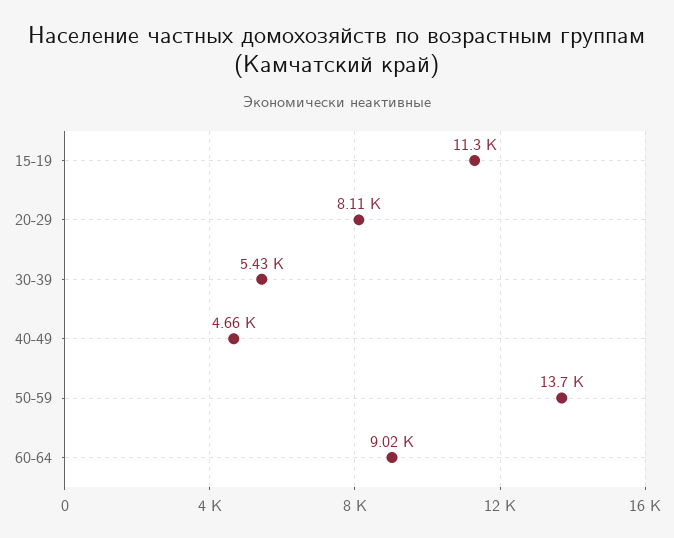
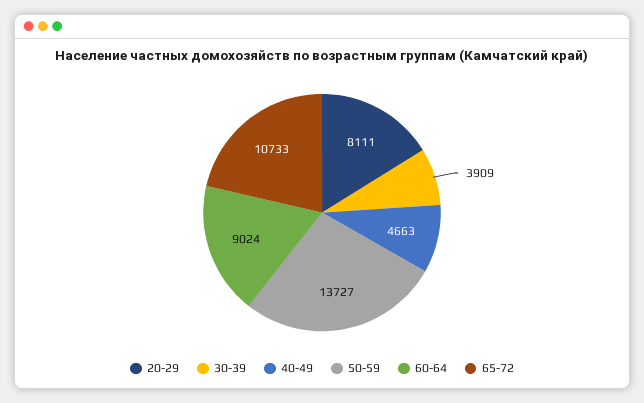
15-19: 11300 -> none
30-39: 5430 -> 3909
65-72: none -> 10733

